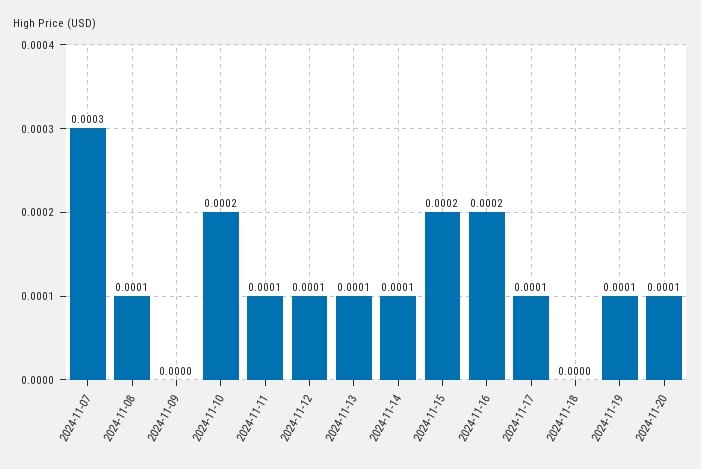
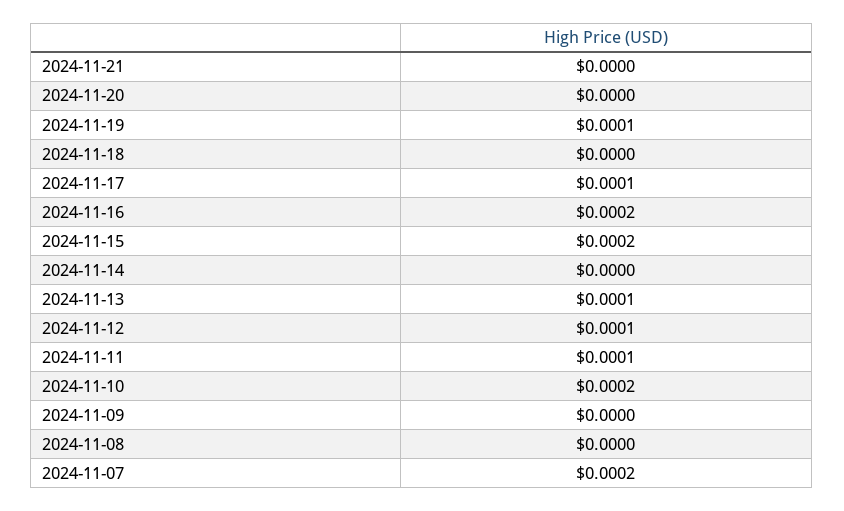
2024-11-07: 0.0003 -> 0.0002
2024-11-08: 0.0001 -> 0
2024-11-14: 0.0001 -> 0
2024-11-20: 0.0001 -> 0
2024-11-21: none -> 0

